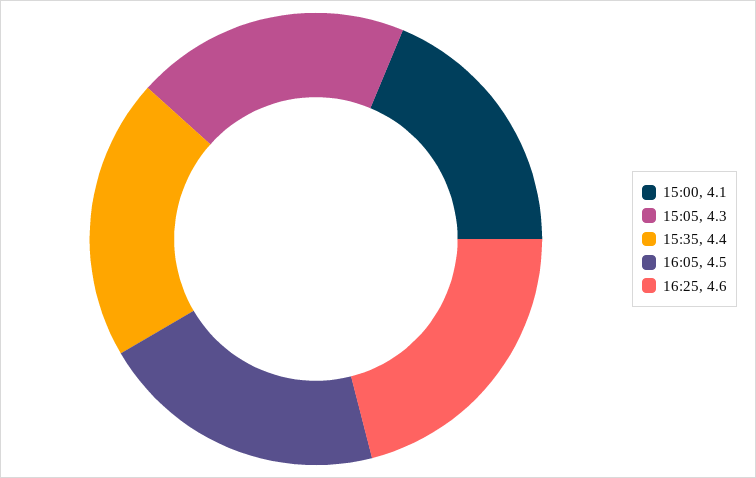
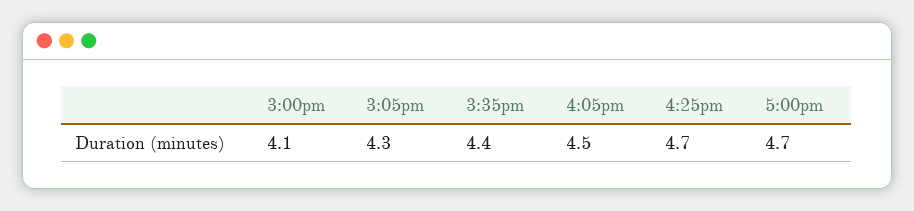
16:25: 4.6 -> 4.7
5:00pm: none -> 4.7

